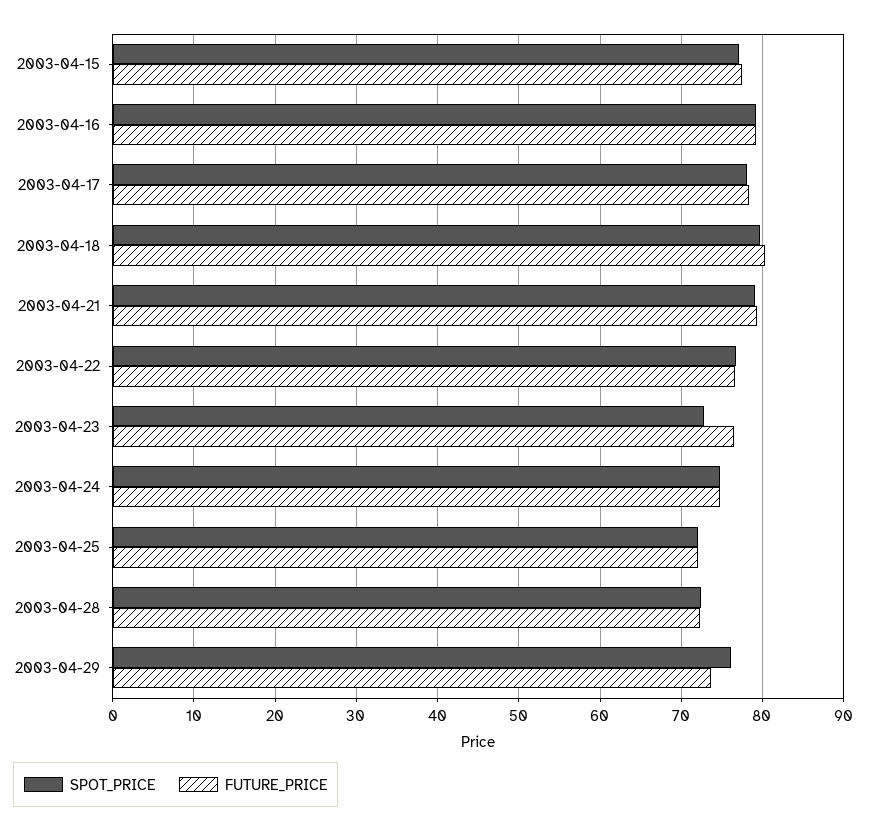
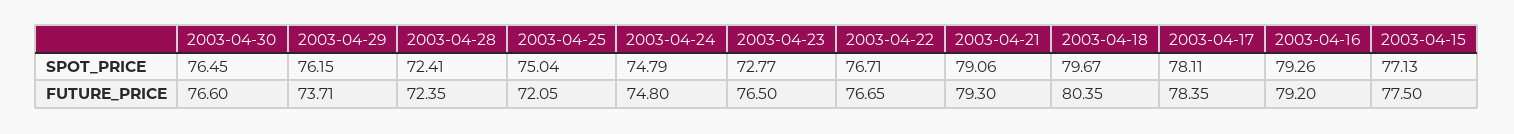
SPOT_PRICE, 2003-04-25: 72 -> 75.04
SPOT_PRICE, 2003-04-30: none -> 76.45
FUTURE_PRICE, 2003-04-30: none -> 76.6

